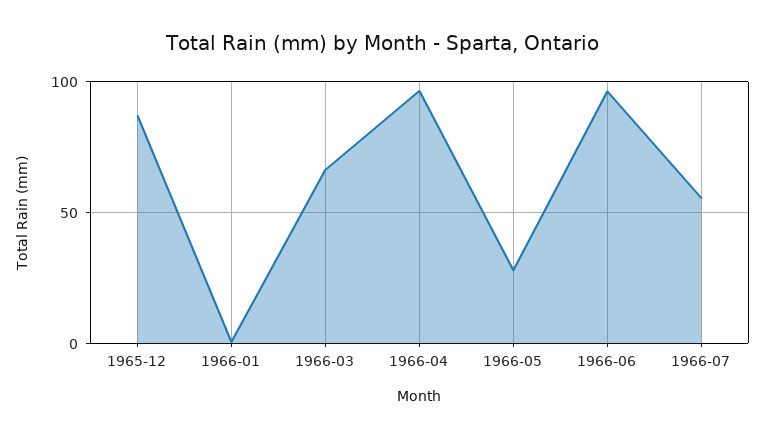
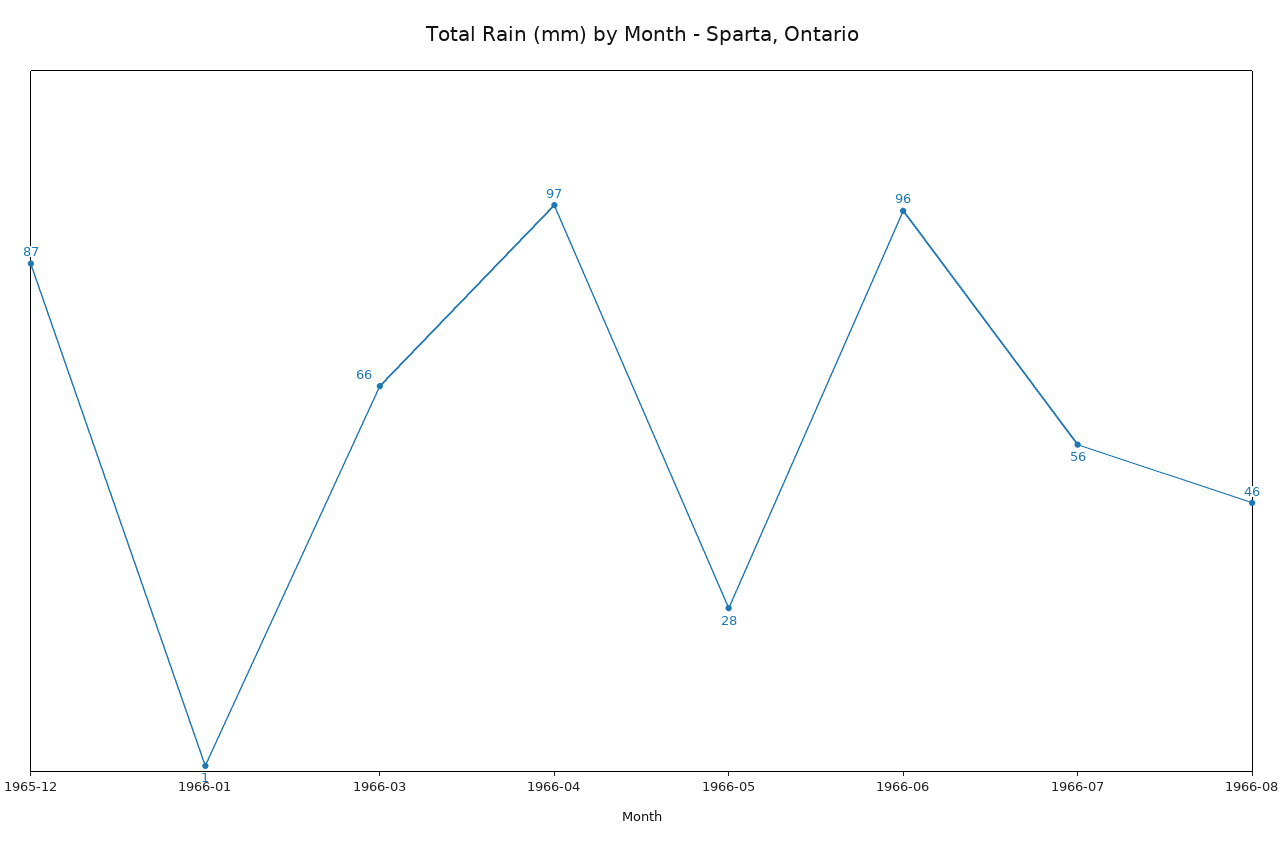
1966-08: none -> 46

